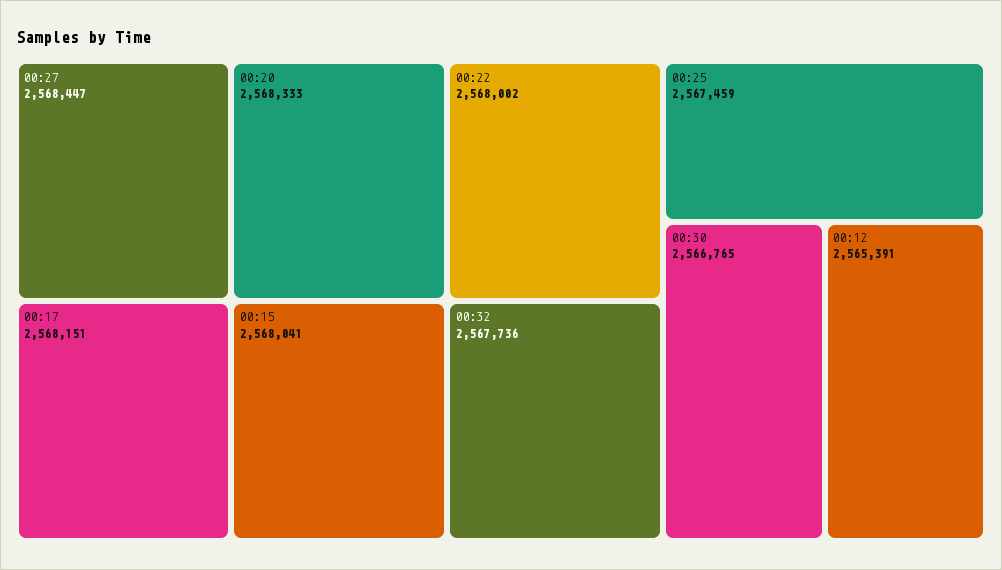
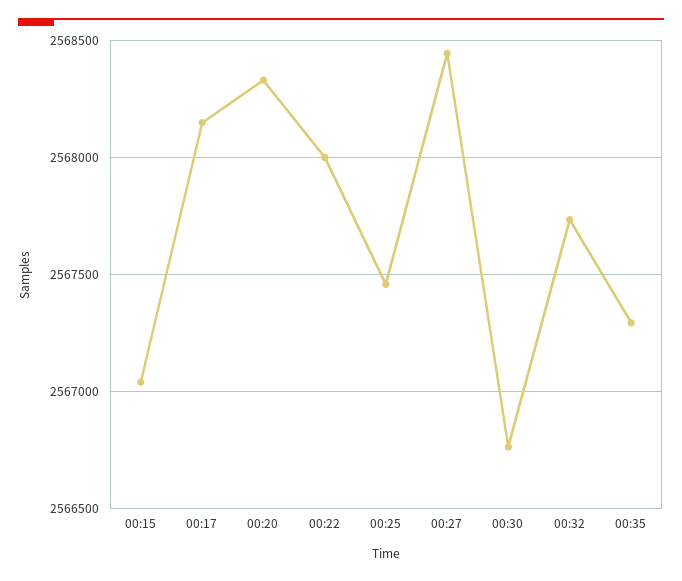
00:15: 2568041 -> 2567050
00:12: 2565391 -> none
00:35: none -> 2567300

